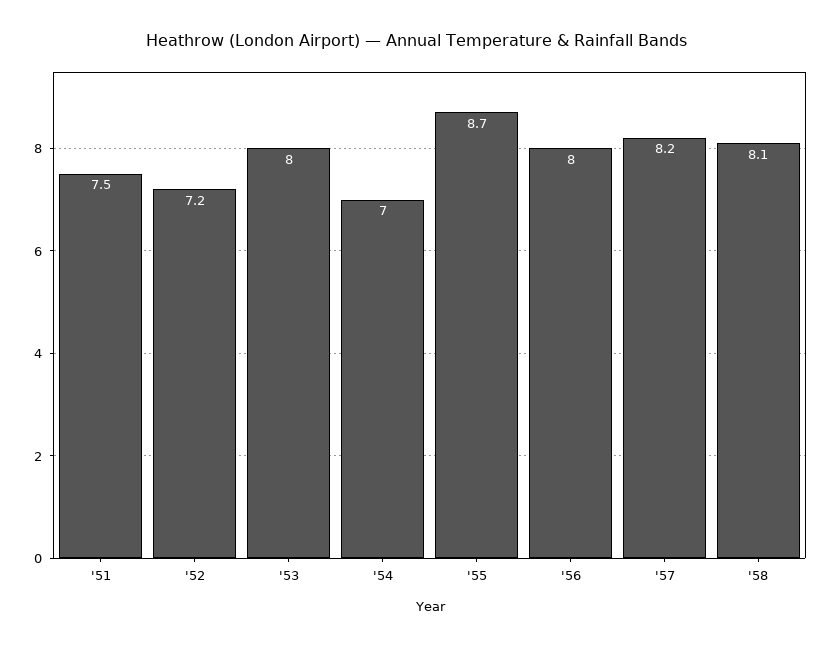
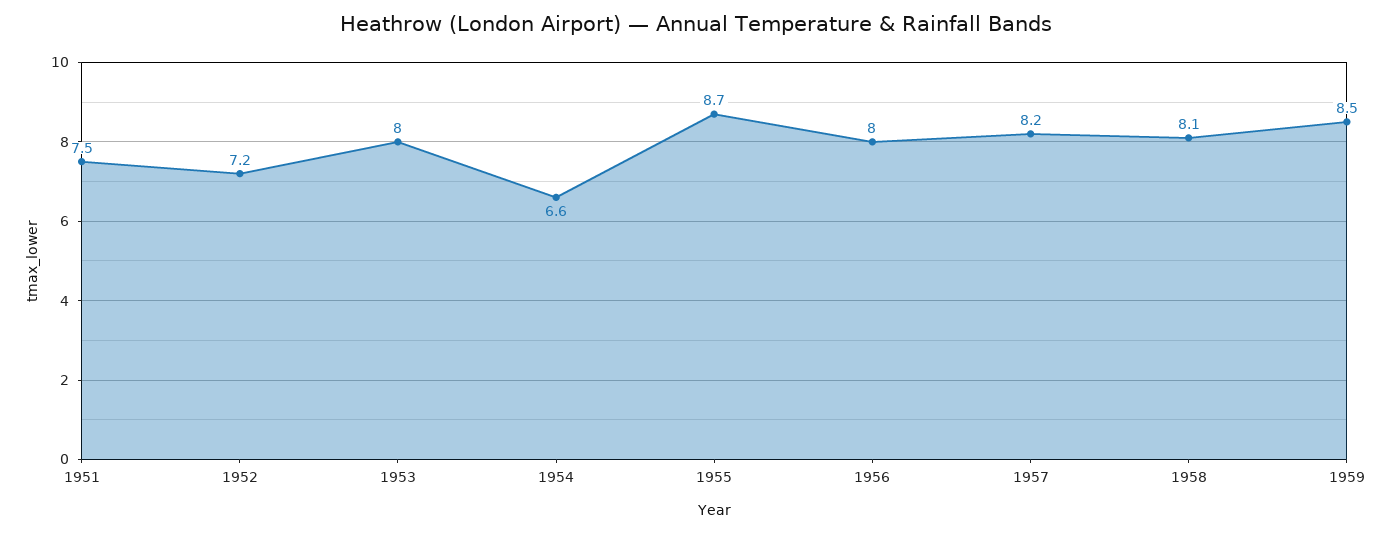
'54: 7 -> 6.6
1959: none -> 8.5

